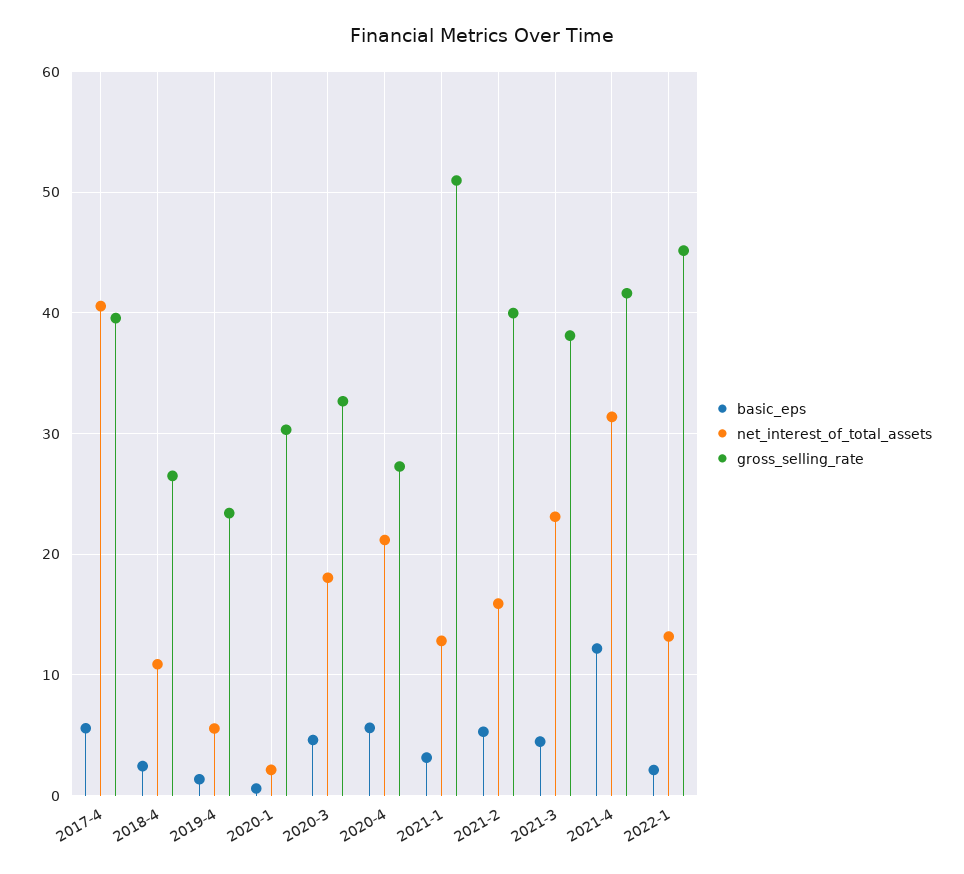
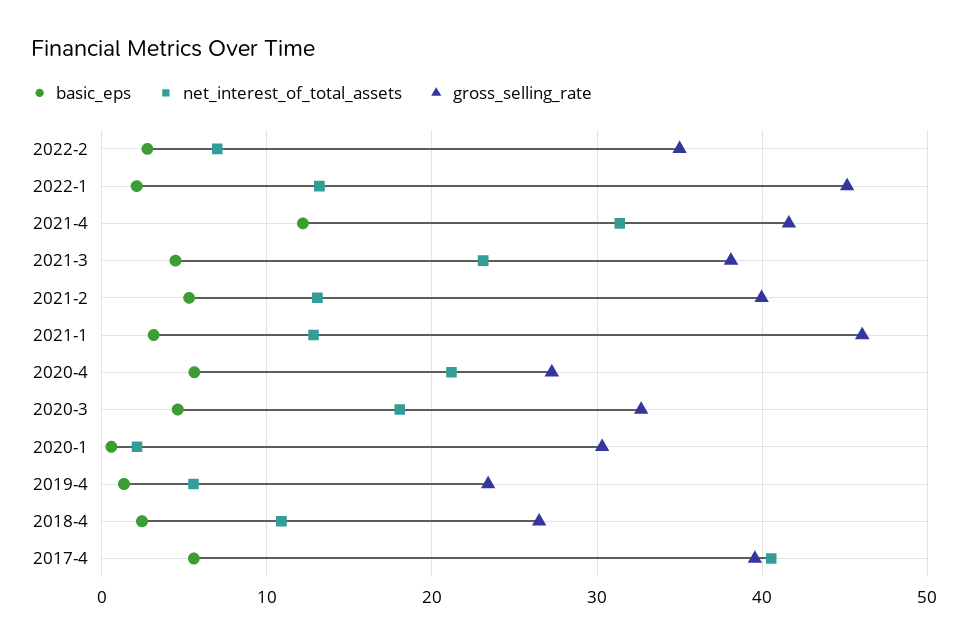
gross_selling_rate, 2021-1: 51 -> 46
net_interest_of_total_assets, 2021-2: 16 -> 13
basic_eps, 2022-2: none -> 3
net_interest_of_total_assets, 2022-2: none -> 7
gross_selling_rate, 2022-2: none -> 35

